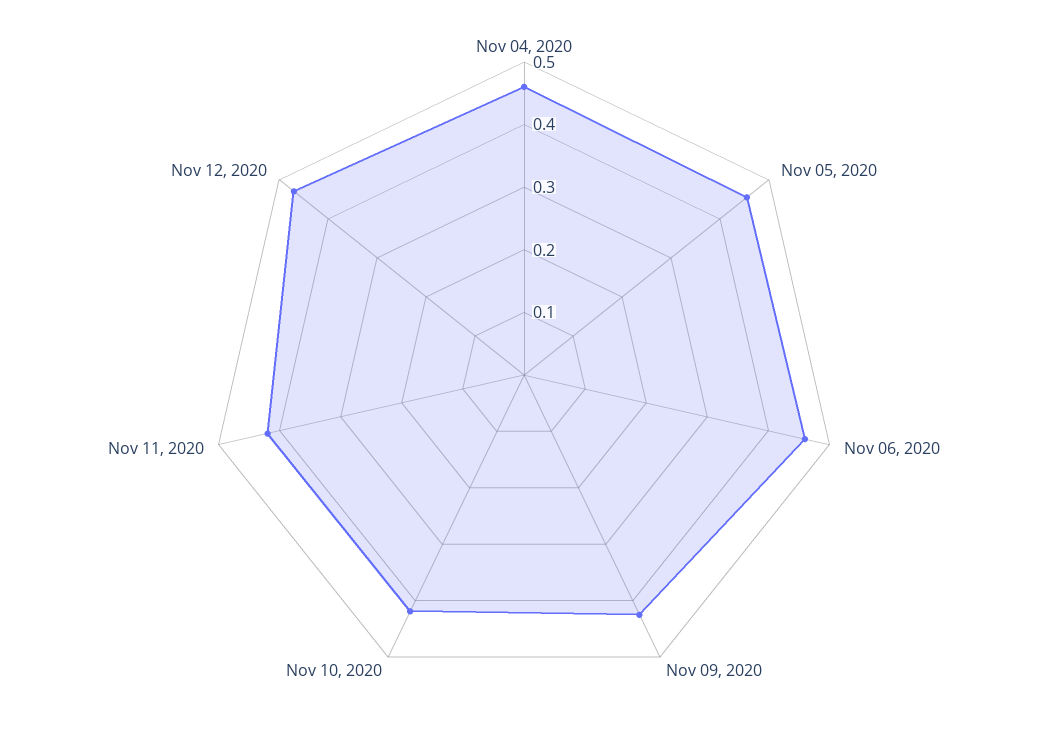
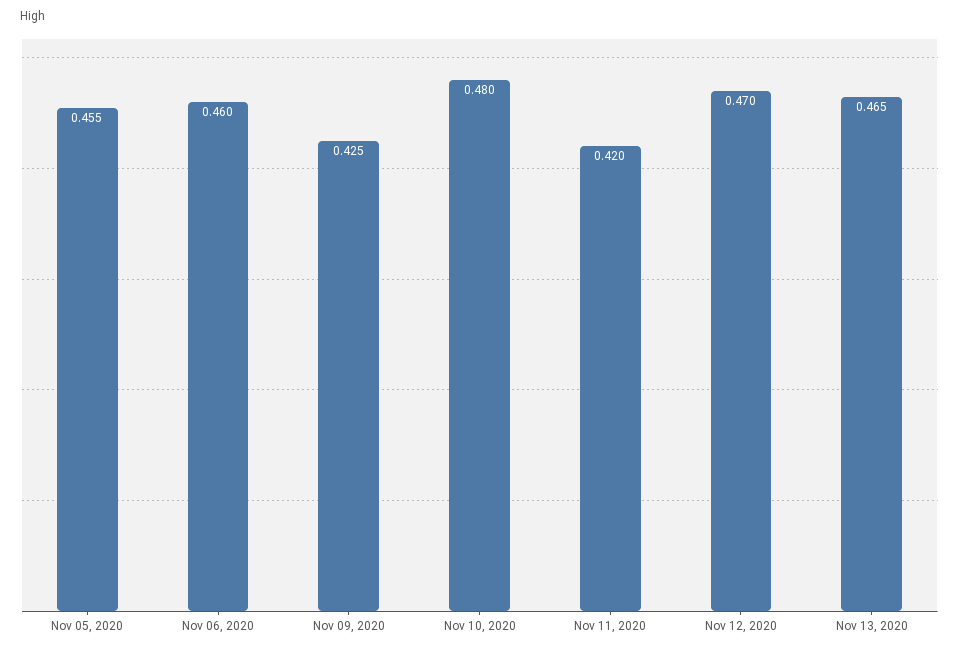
Nov 04, 2020: 0.46 -> none
Nov 10, 2020: 0.42 -> 0.48
Nov 13, 2020: none -> 0.465

